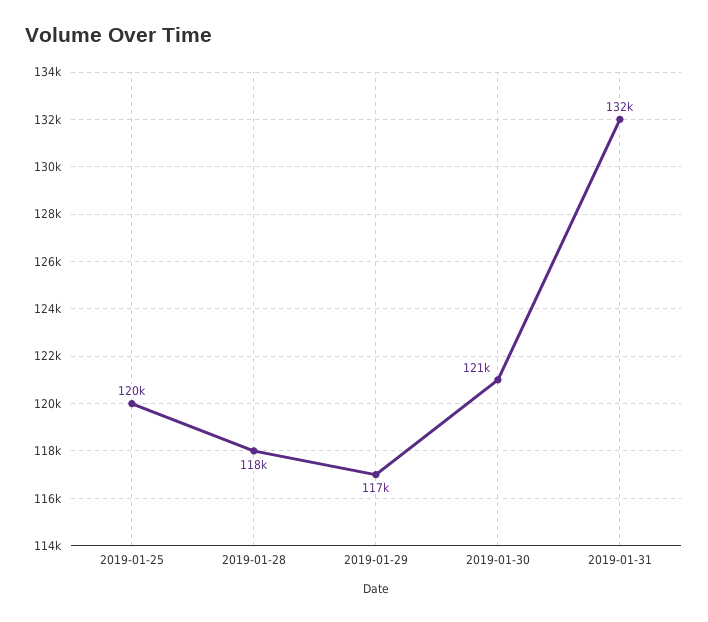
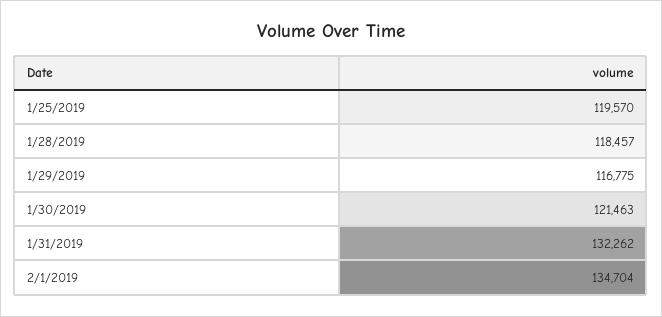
2/1/2019: none -> 134704

